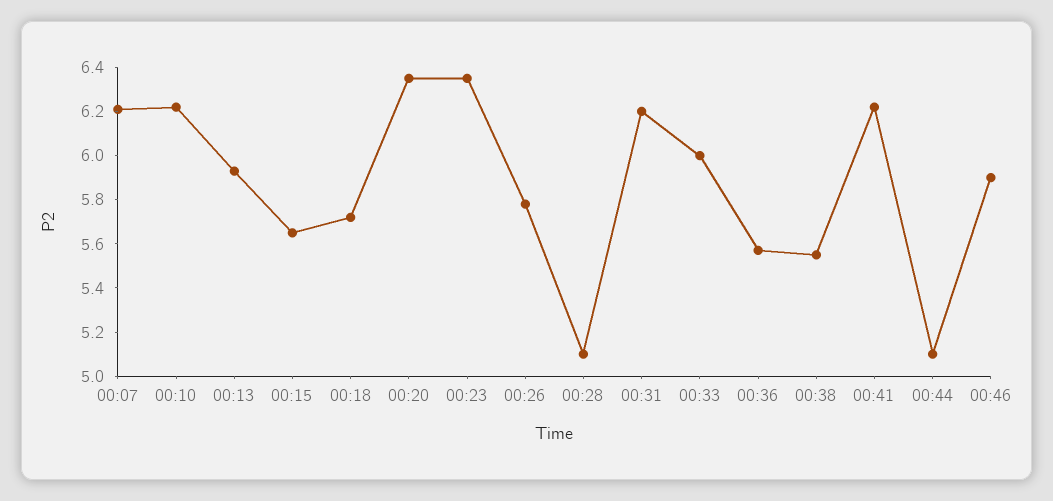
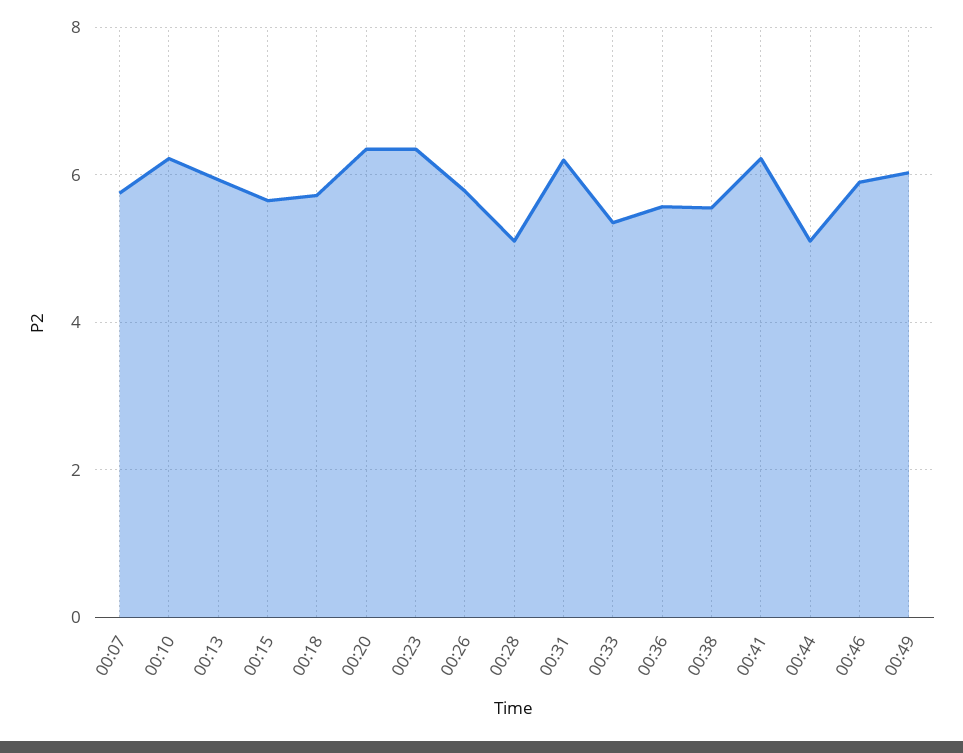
00:07: 6.2 -> 5.8
00:33: 6 -> 5.4
00:49: none -> 6

